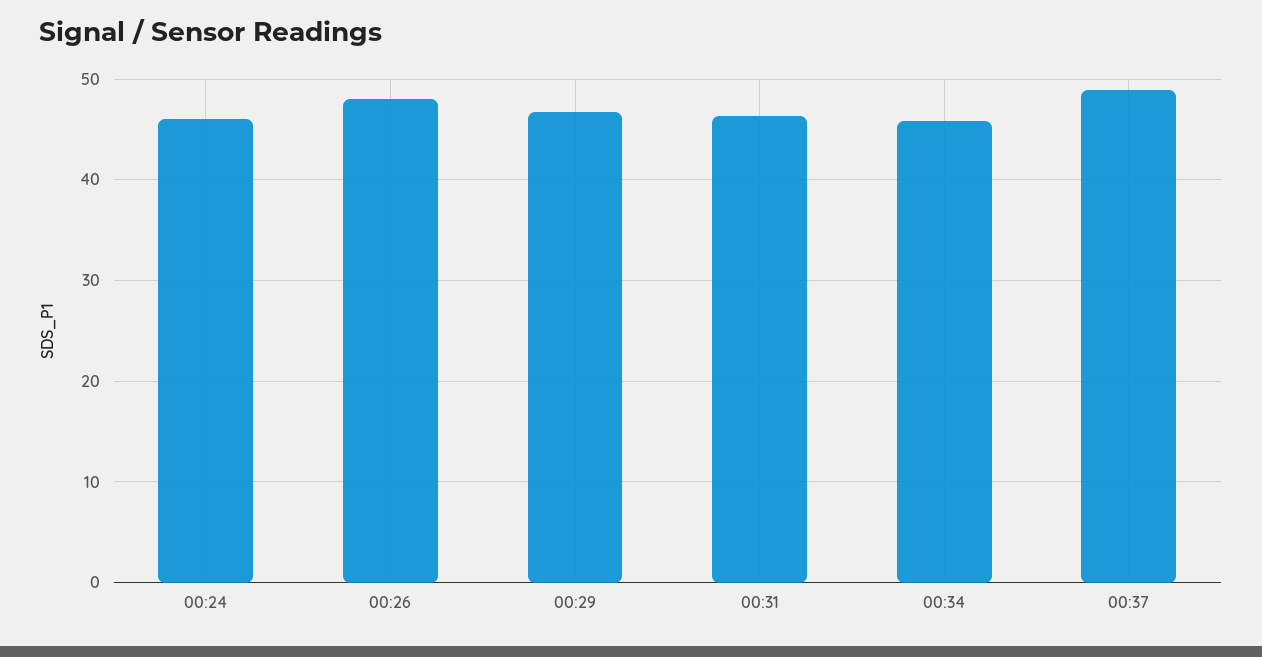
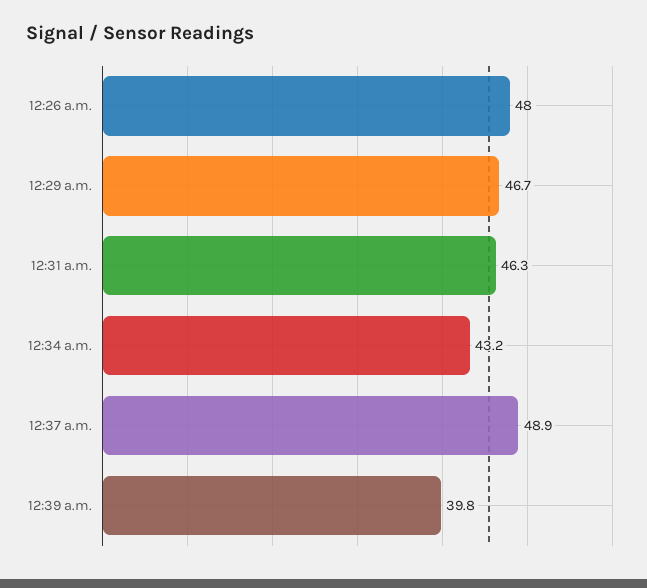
00:24: 46 -> none
00:34: 46 -> 43.2
12:39 a.m.: none -> 39.8

